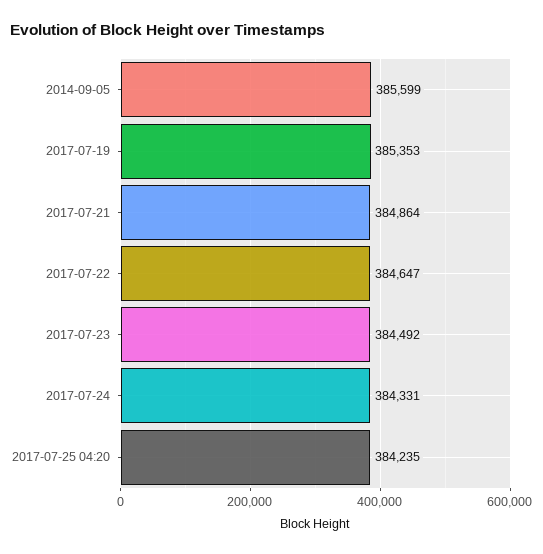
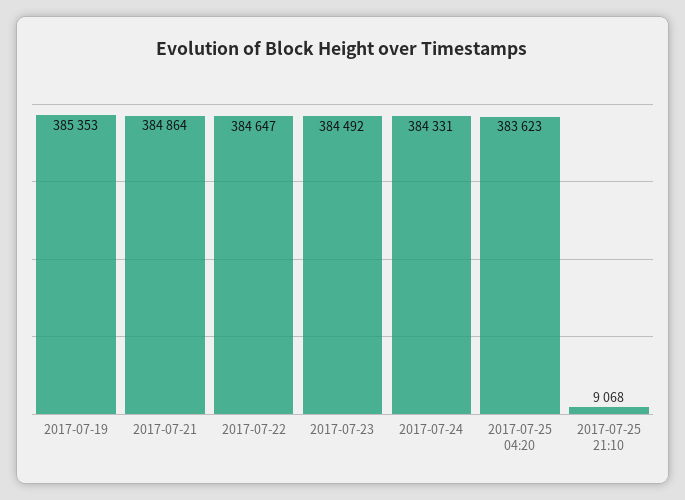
2014-09-05: 385599 -> none
2017-07-25 04:20: 384235 -> 383623
2017-07-25 21:10: none -> 9068

